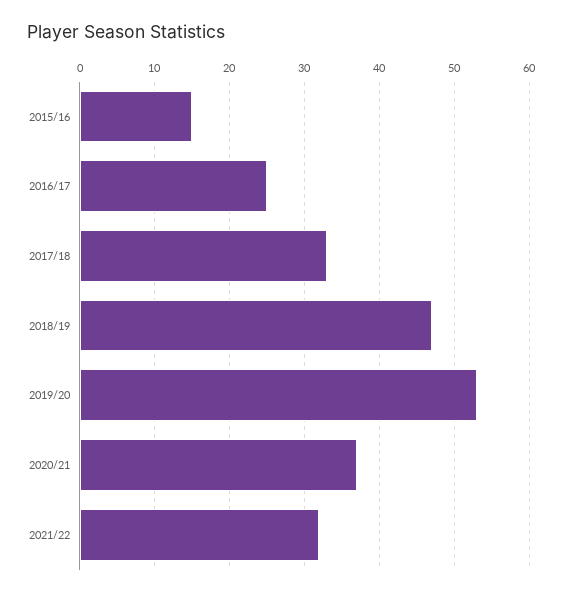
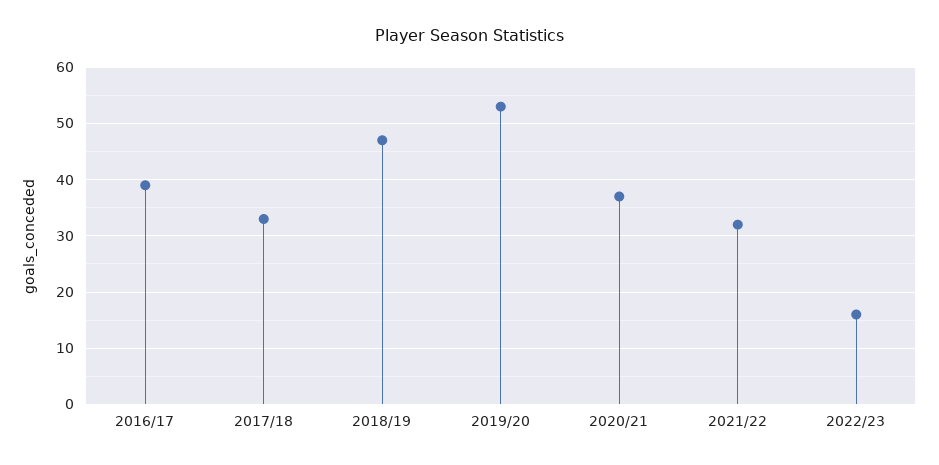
2015/16: 15 -> none
2016/17: 25 -> 40
2022/23: none -> 15

